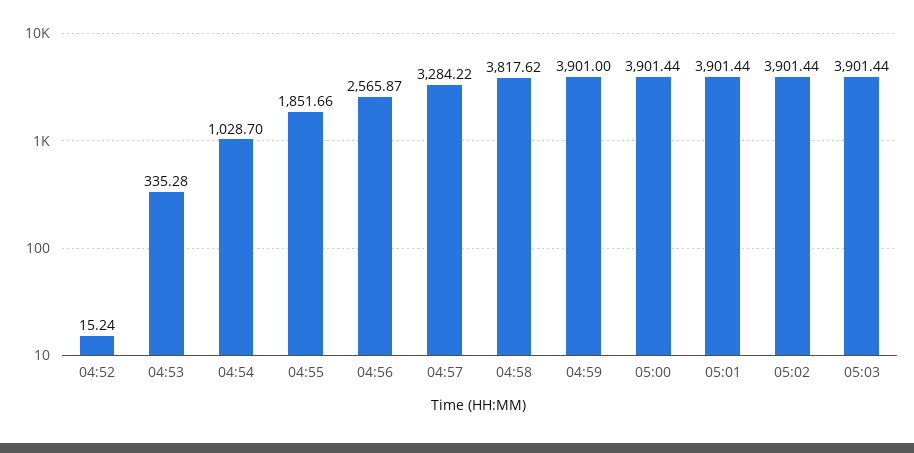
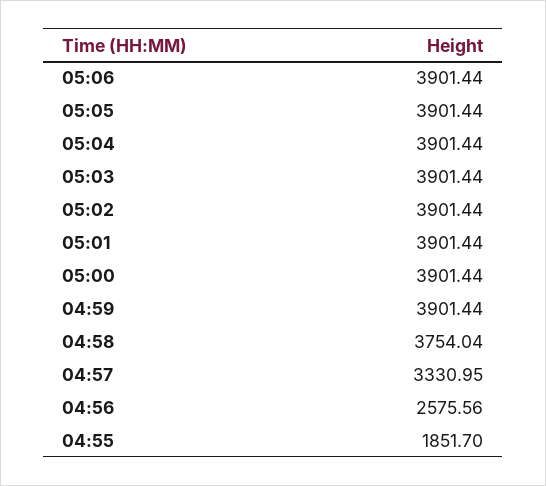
04:52: 15.24 -> none
04:53: 335.28 -> none
04:54: 1028.7 -> none
04:55: 1851.66 -> 1851.7
04:56: 2565.87 -> 2575.56
04:57: 3284.22 -> 3330.95
04:58: 3817.62 -> 3754.04
04:59: 3901 -> 3901.44
05:06: none -> 3901.44
05:05: none -> 3901.44
05:04: none -> 3901.44

